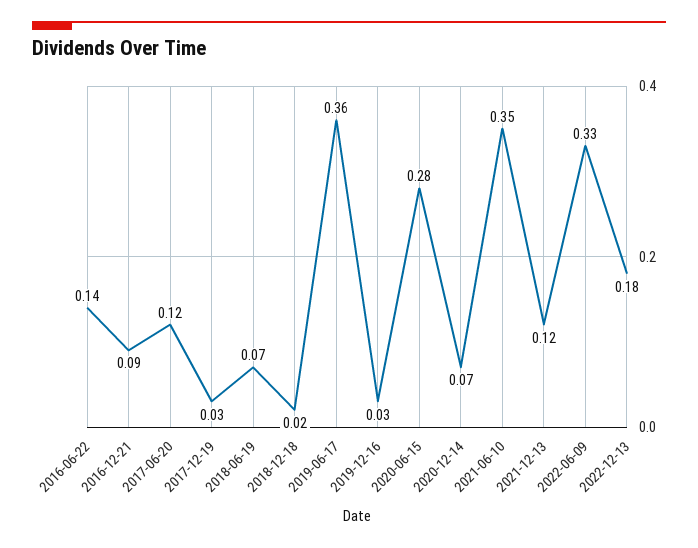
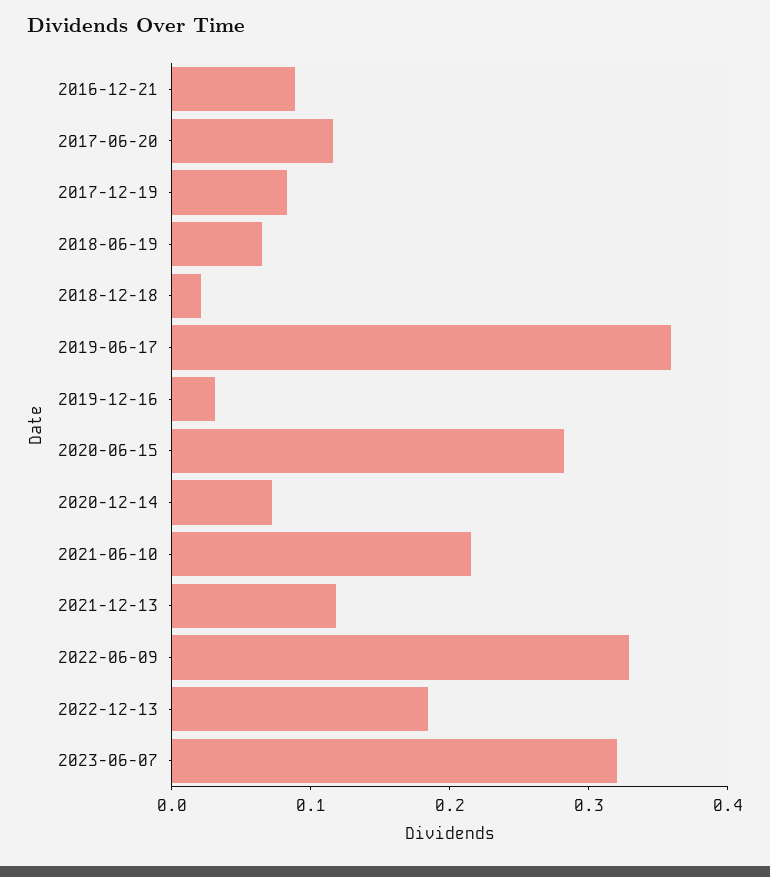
2016-06-22: 0.14 -> none
2017-12-19: 0.03 -> 0.08
2021-06-10: 0.35 -> 0.22
2023-06-07: none -> 0.32

